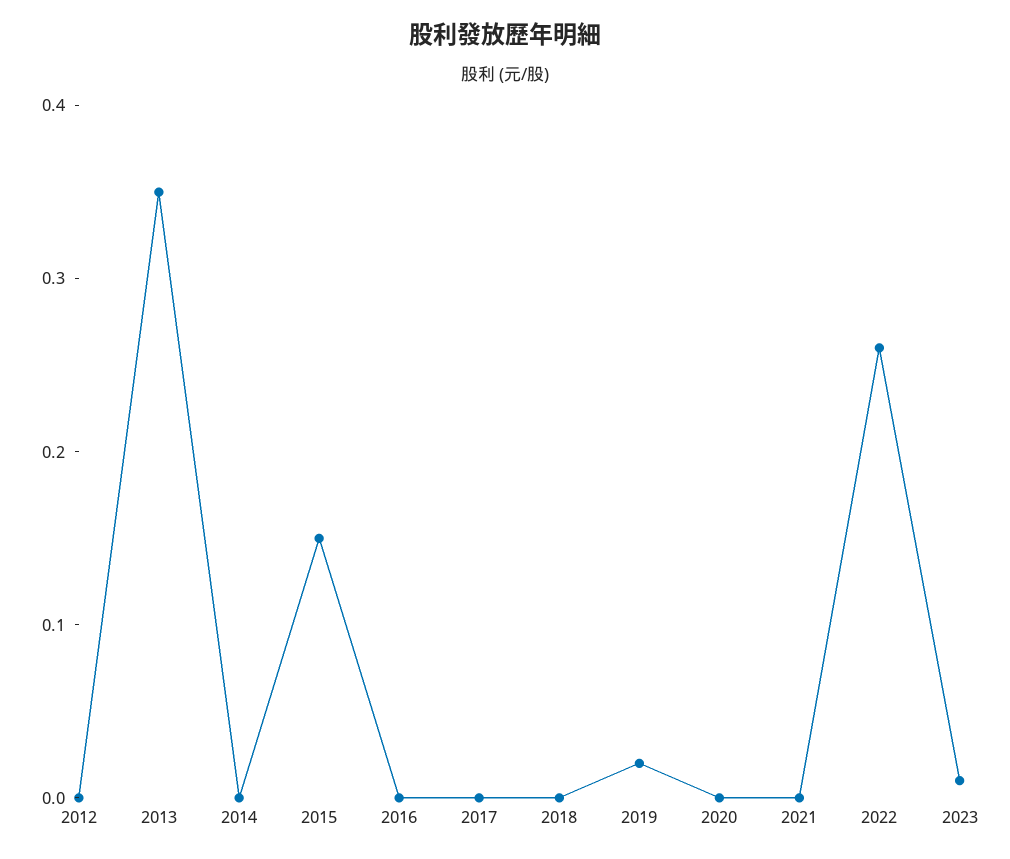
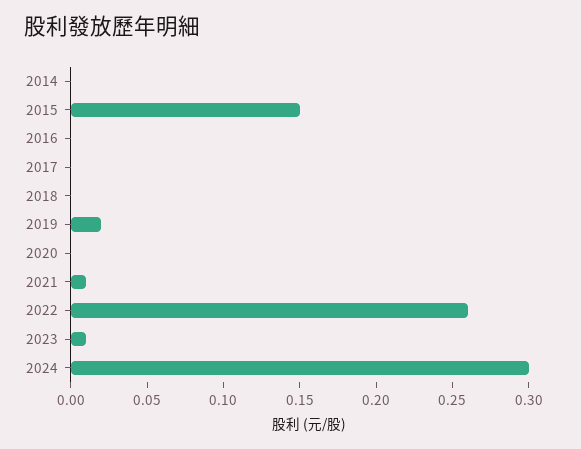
2012: 0 -> none
2013: 0.35 -> none
2021: 0 -> 0.01
2024: none -> 0.3

